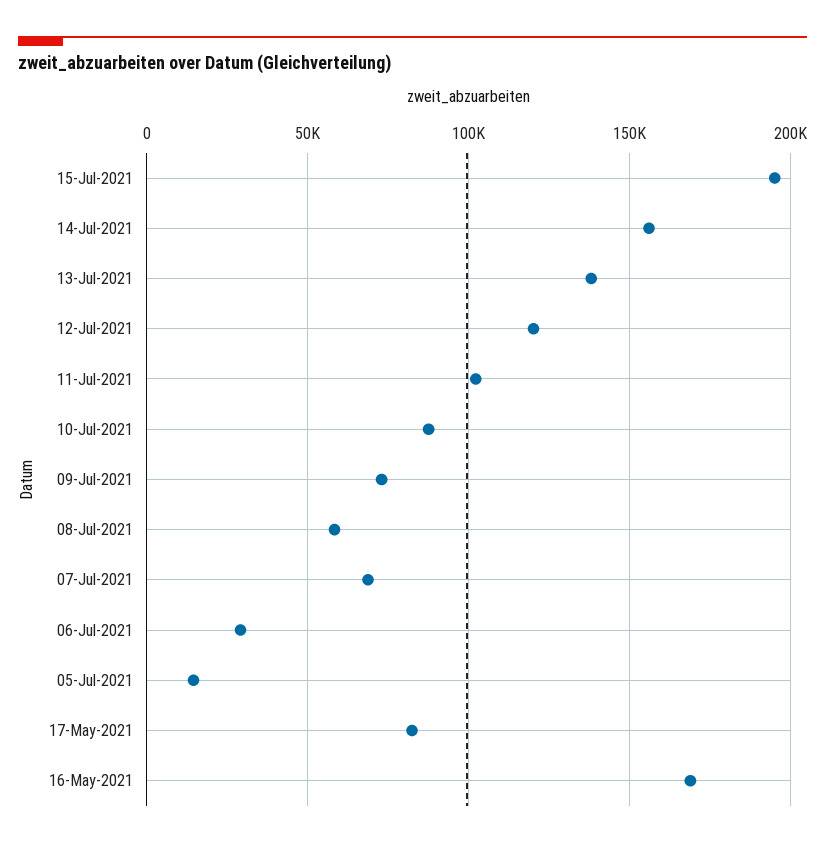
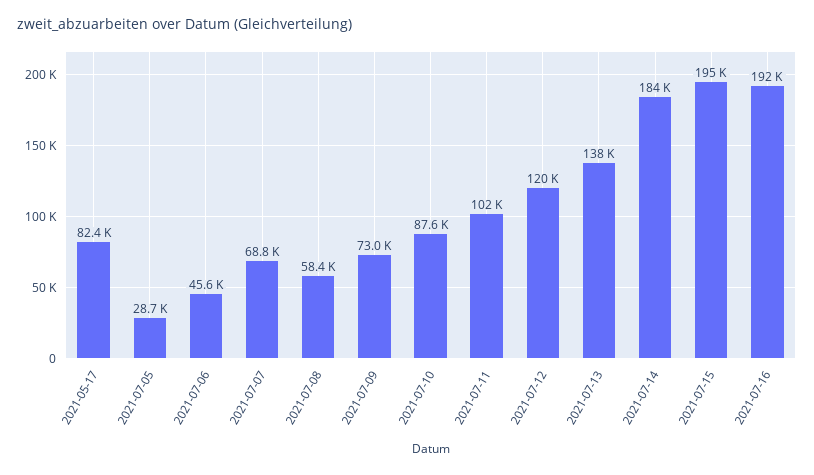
14-Jul-2021: 155000 -> 184000
06-Jul-2021: 30000 -> 45600
05-Jul-2021: 15000 -> 28700
16-May-2021: 170000 -> none
2021-07-16: none -> 192000

